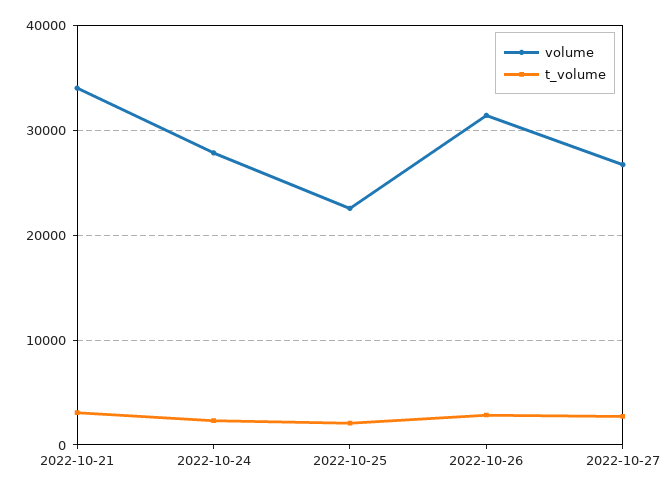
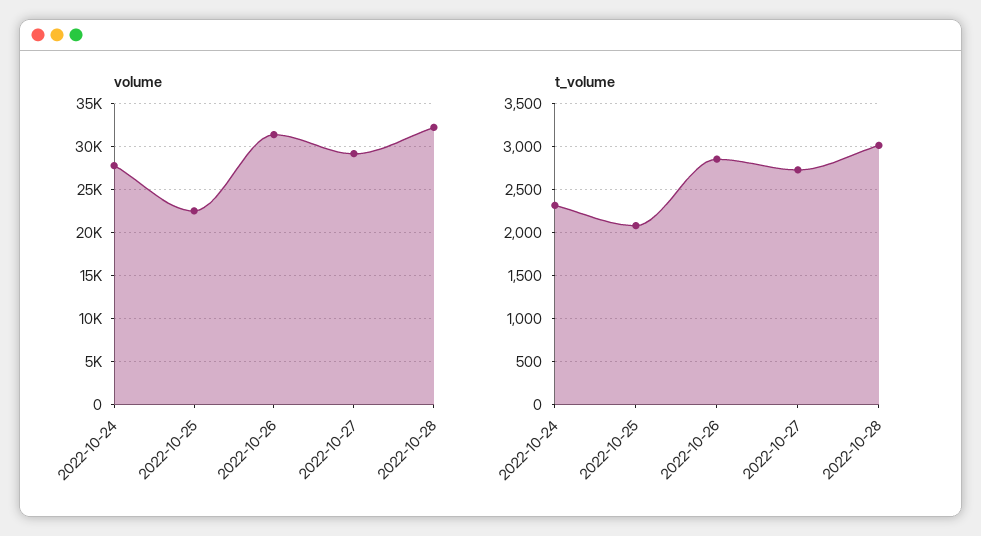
volume, 2022-10-21: 34000 -> none
t_volume, 2022-10-21: 3000 -> none
volume, 2022-10-27: 27000 -> 29000
volume, 2022-10-28: none -> 32000
t_volume, 2022-10-28: none -> 3000

